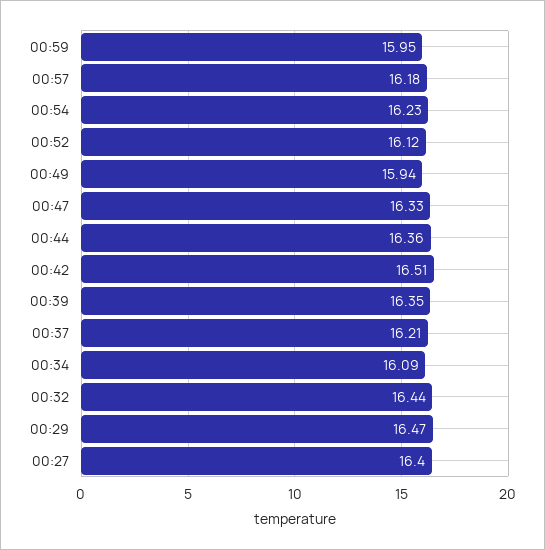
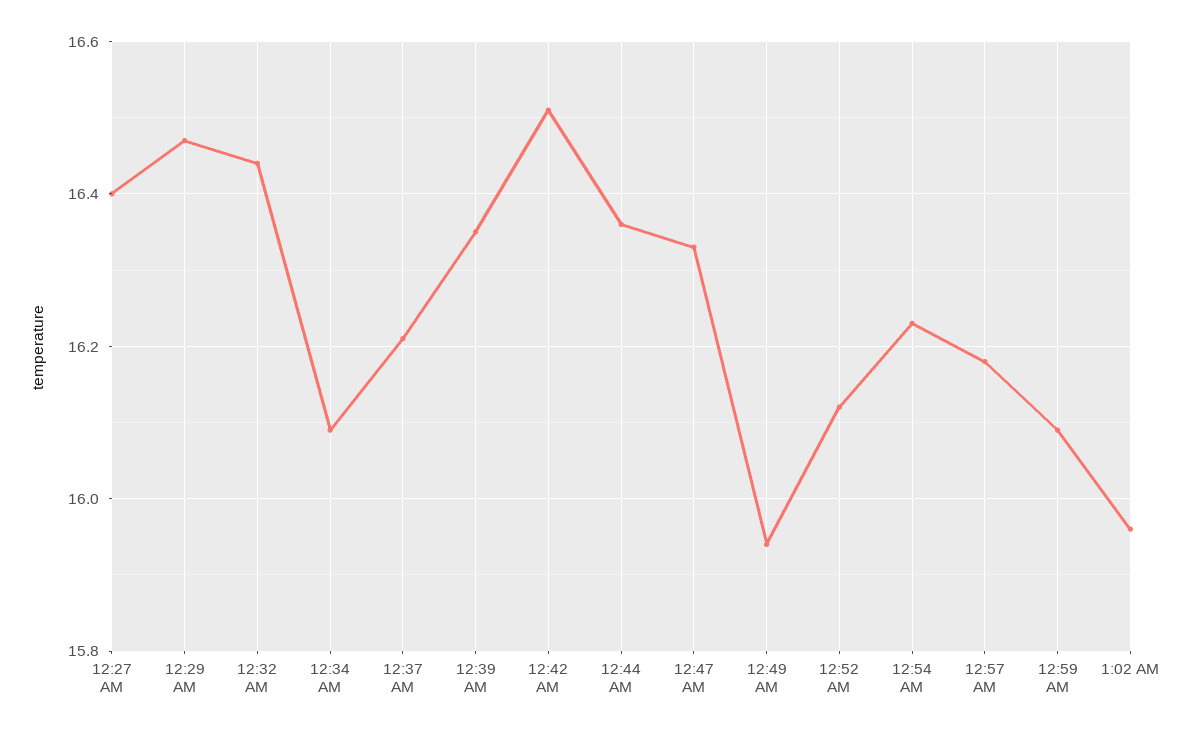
00:59: 15.95 -> 16.1
1:02 AM: none -> 15.95

